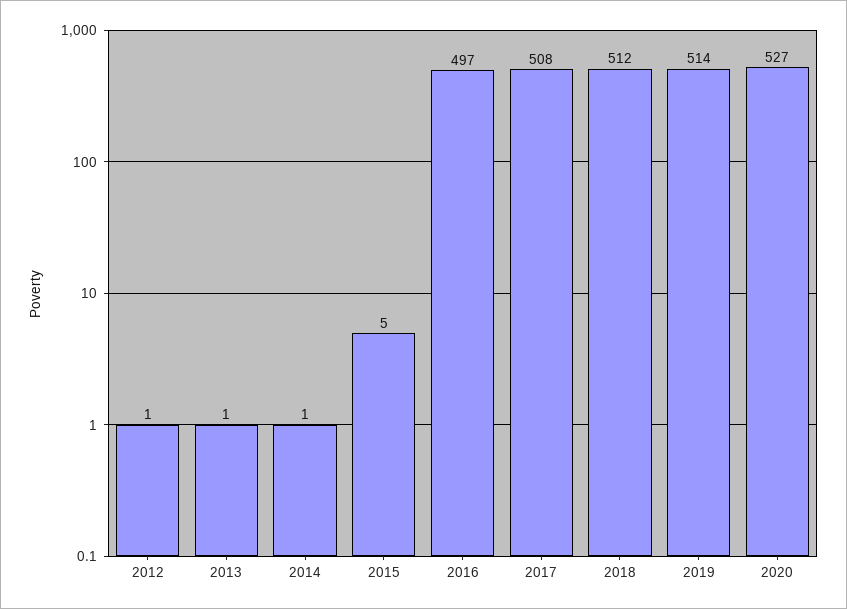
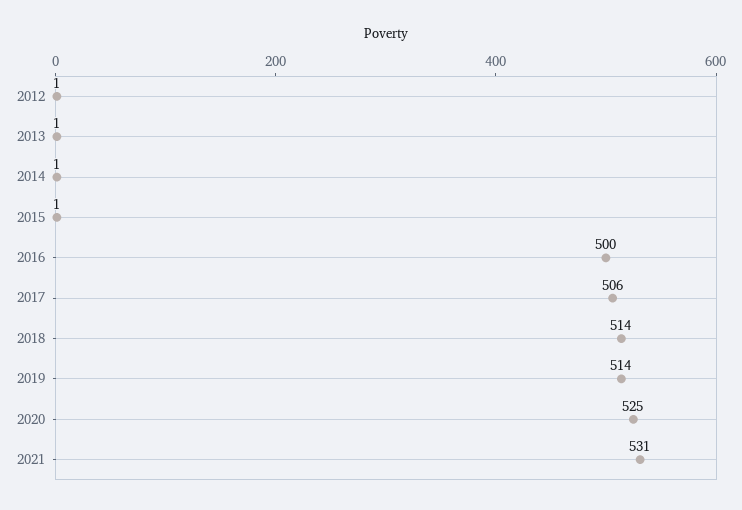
2015: 5 -> 1
2016: 497 -> 500
2017: 508 -> 506
2018: 512 -> 514
2020: 527 -> 525
2021: none -> 531

